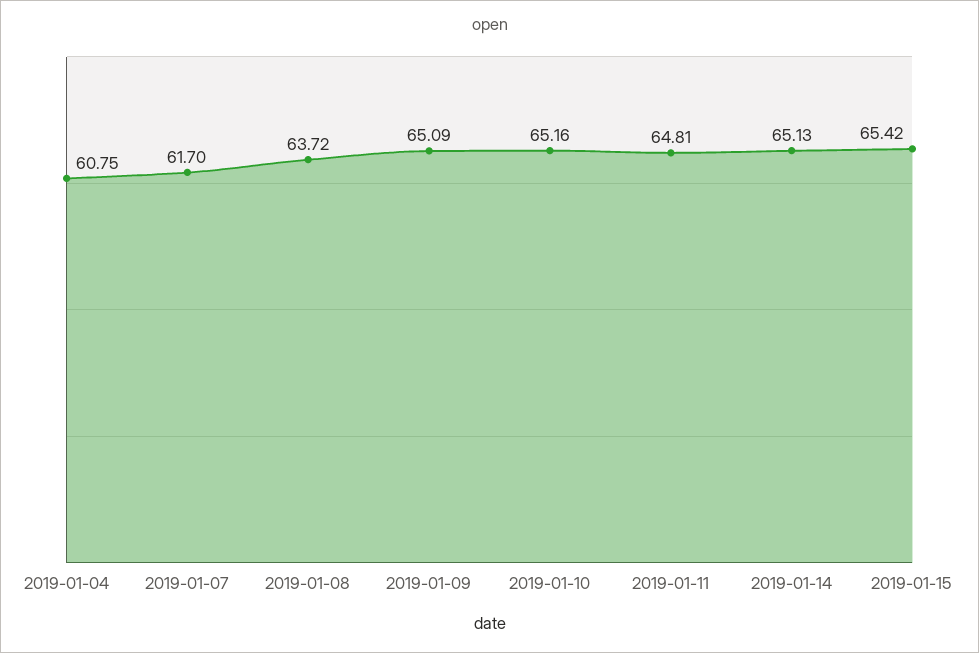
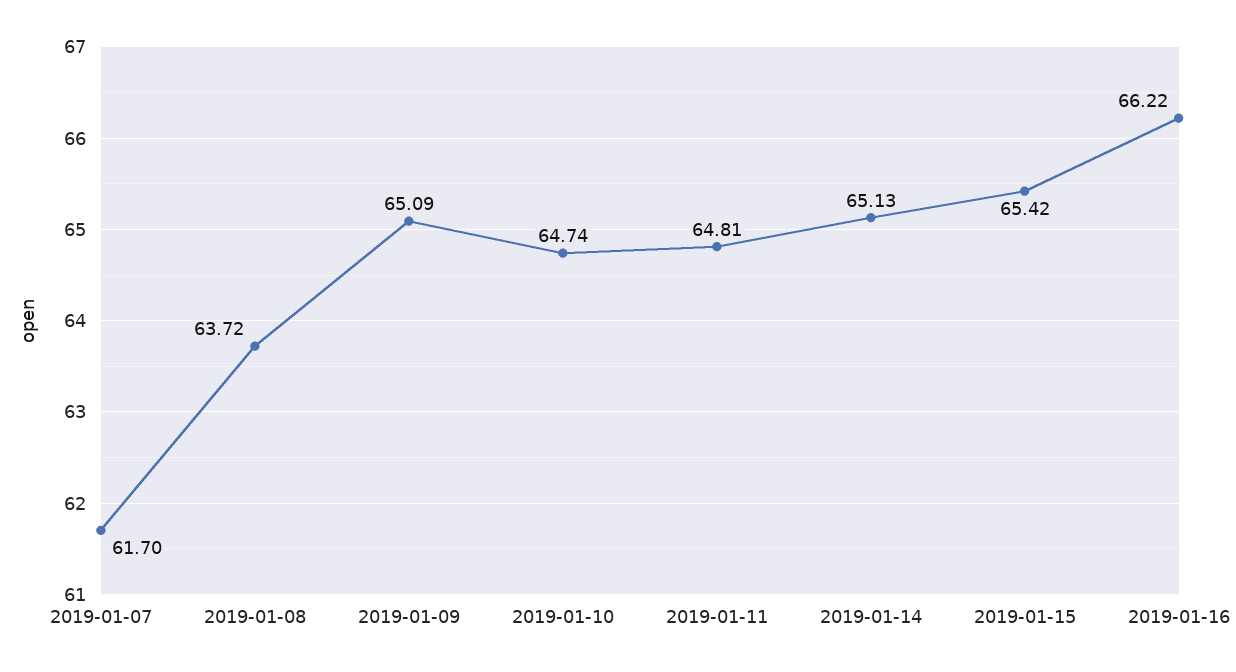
2019-01-04: 60.75 -> none
2019-01-10: 65.16 -> 64.74
2019-01-16: none -> 66.22

